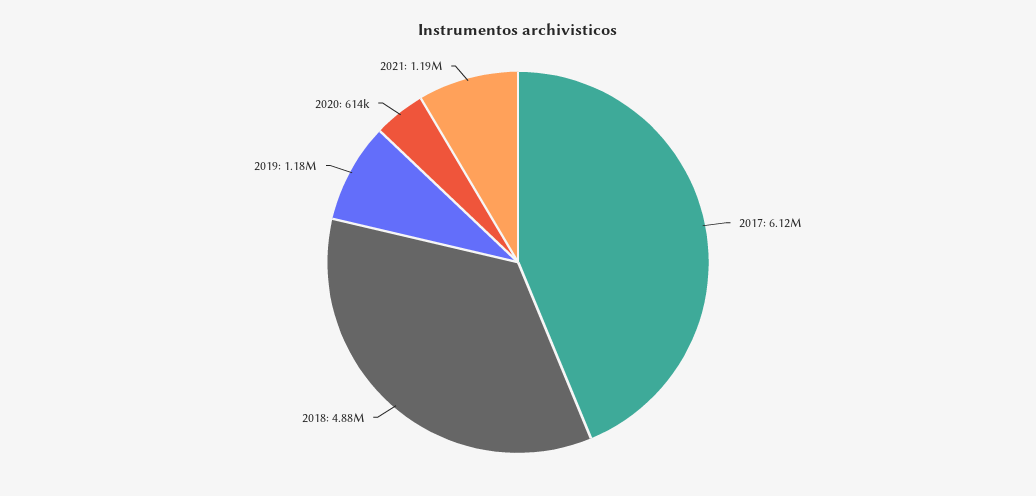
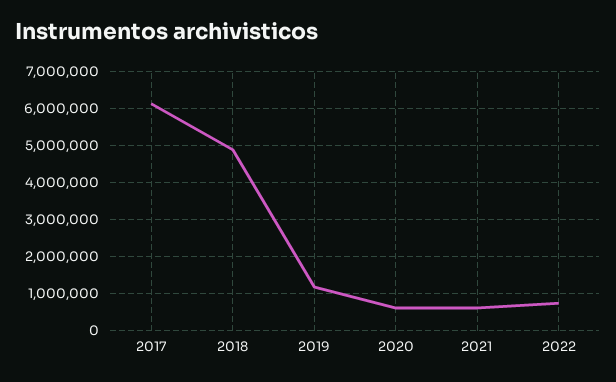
2021: 1190000 -> 600000
2022: none -> 800000

